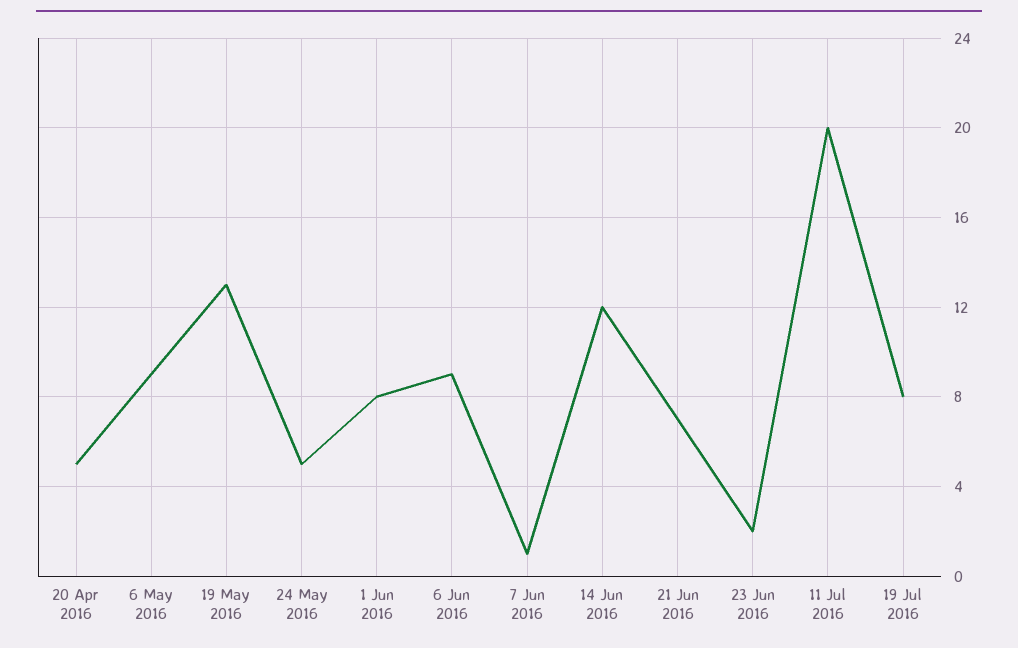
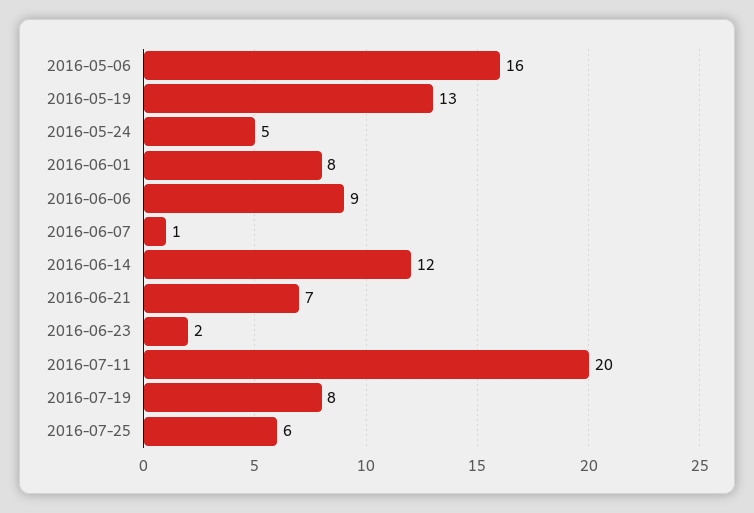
20 Apr 2016: 5 -> none
6 May 2016: 9 -> 16
2016-07-25: none -> 6

